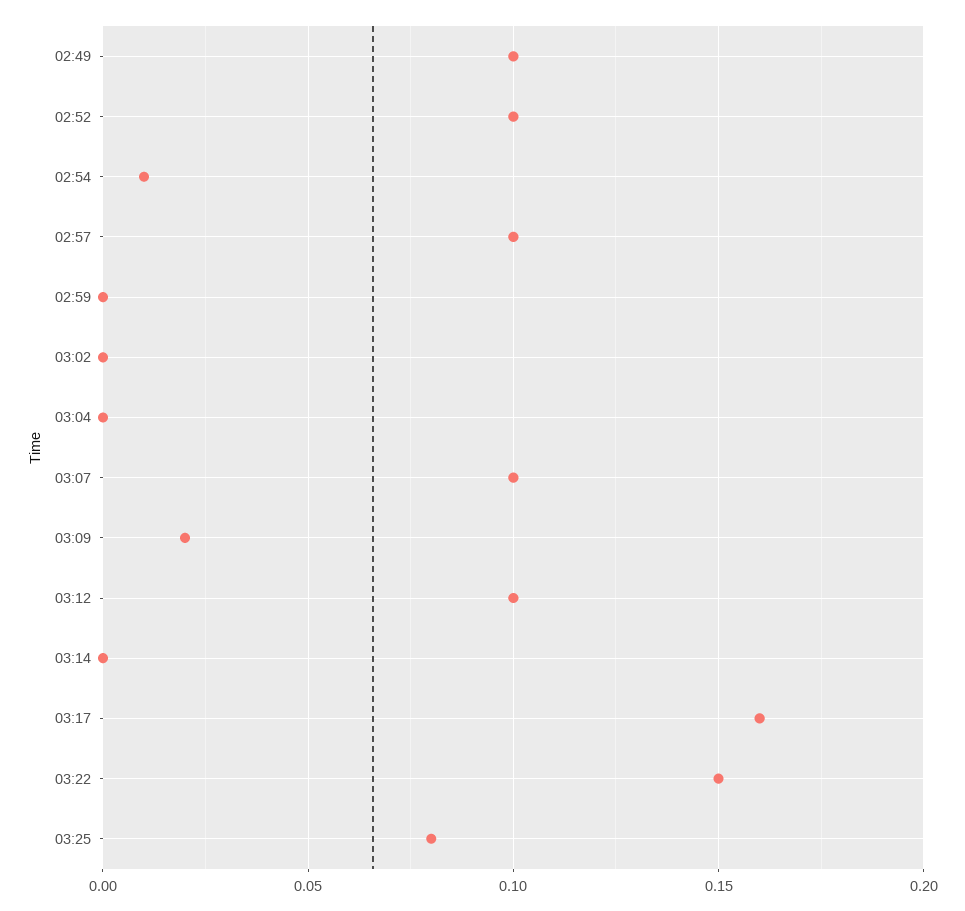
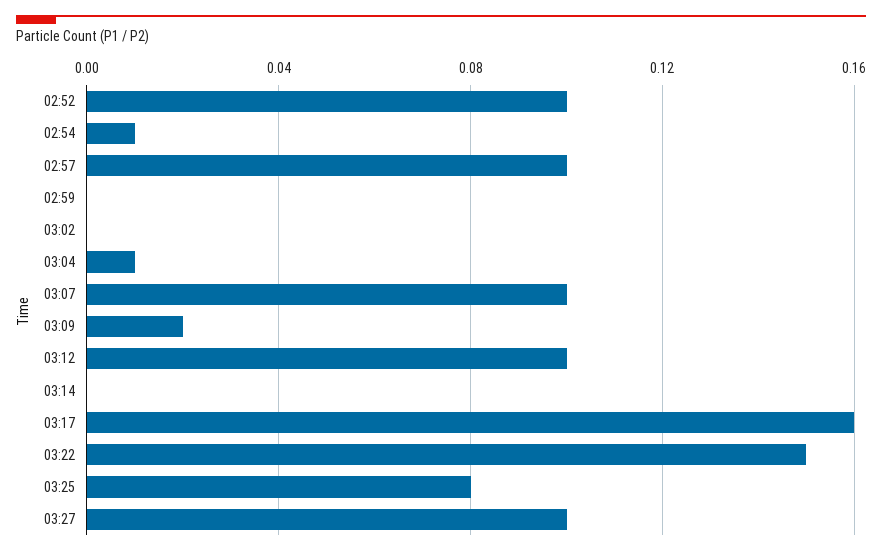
02:49: 0.1 -> none
03:04: 0 -> 0.01
03:27: none -> 0.1

